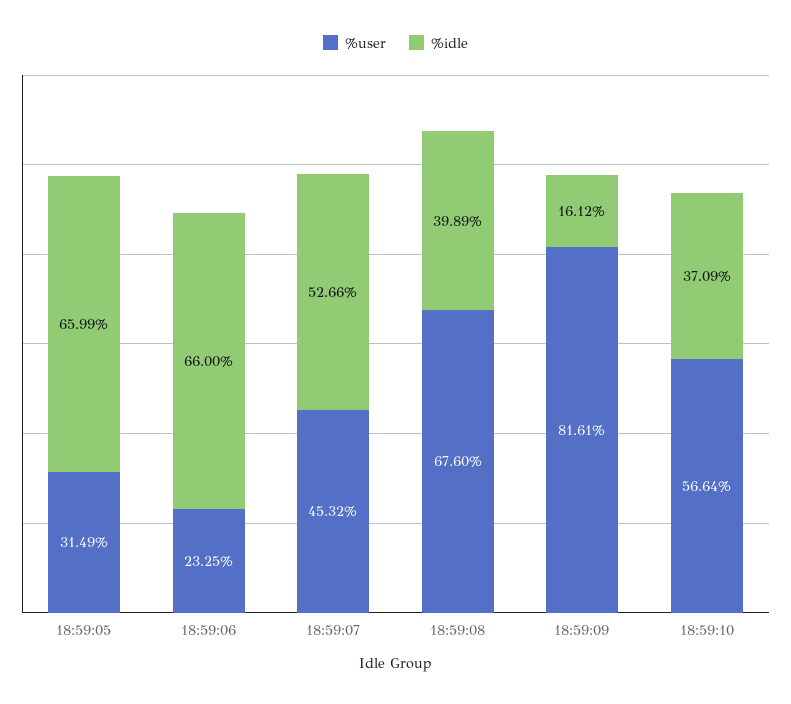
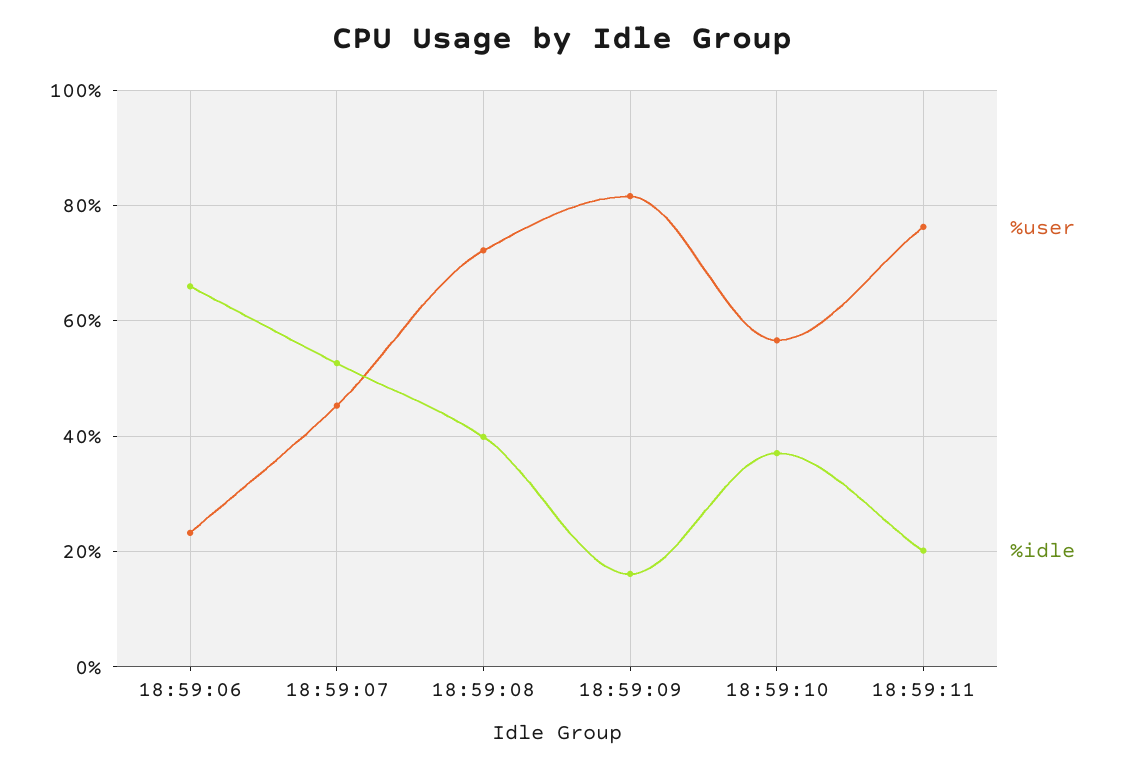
%user, 18:59:05: 31.49 -> none
%idle, 18:59:05: 65.99 -> none
%user, 18:59:08: 67.6 -> 72
%user, 18:59:11: none -> 76
%idle, 18:59:11: none -> 20

